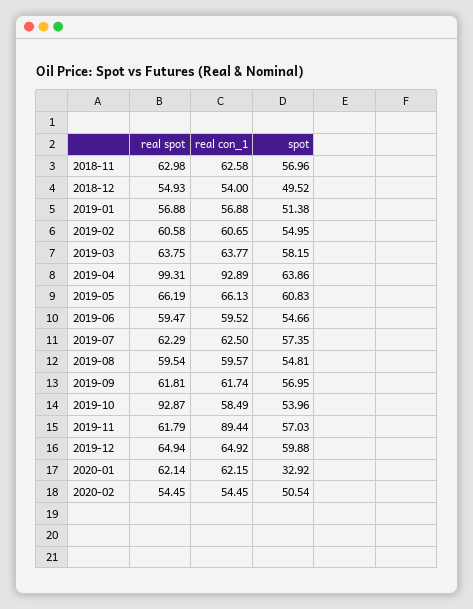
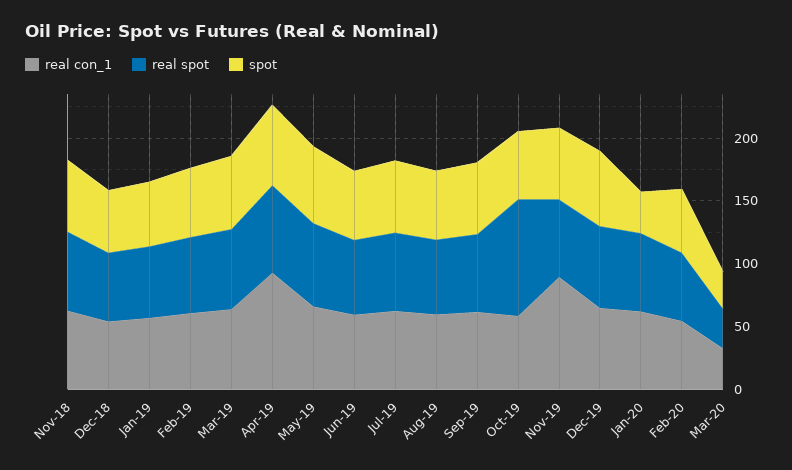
real spot, 2019-04: 99.31 -> 70
real con_1, Mar-20: none -> 30
real spot, Mar-20: none -> 30
spot, Mar-20: none -> 30

